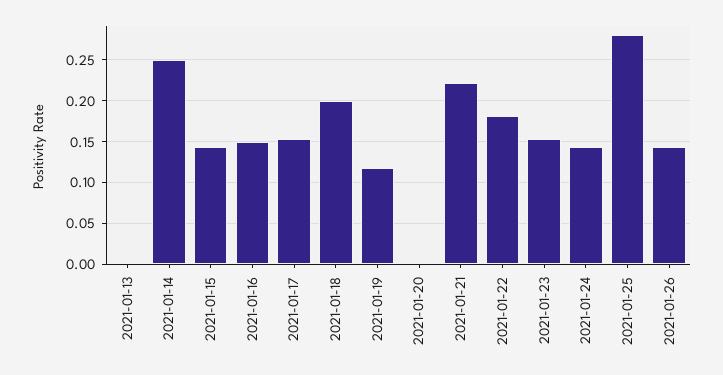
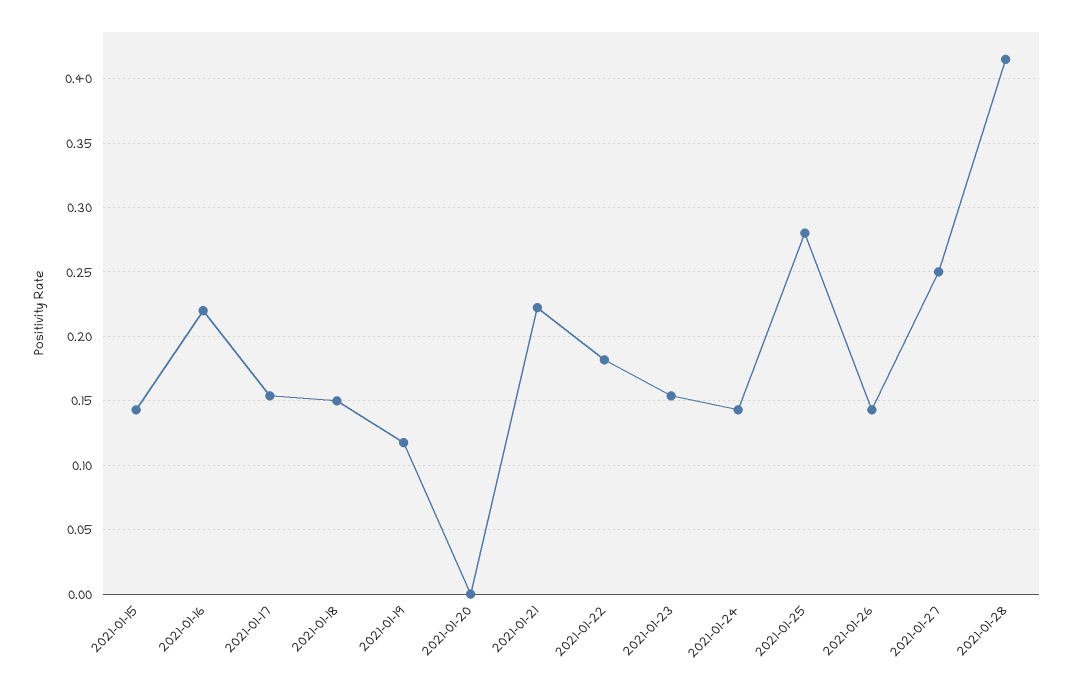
2021-01-13: 0 -> none
2021-01-14: 0.25 -> none
2021-01-16: 0.15 -> 0.22
2021-01-18: 0.2 -> 0.15
2021-01-27: none -> 0.25
2021-01-28: none -> 0.415

